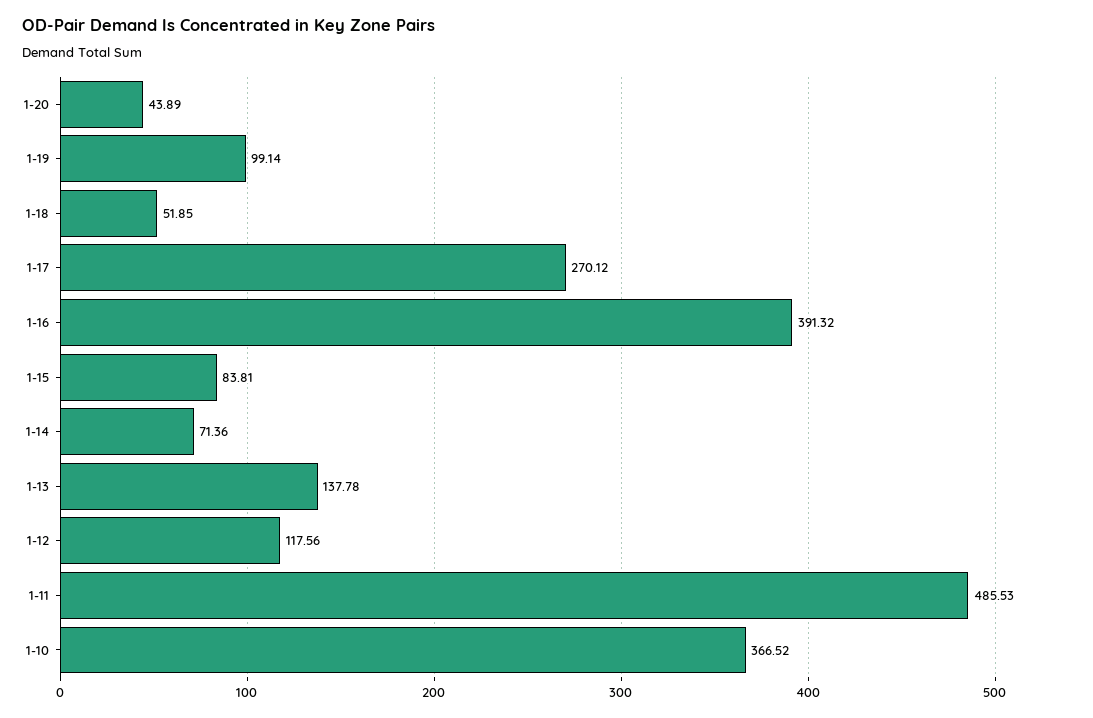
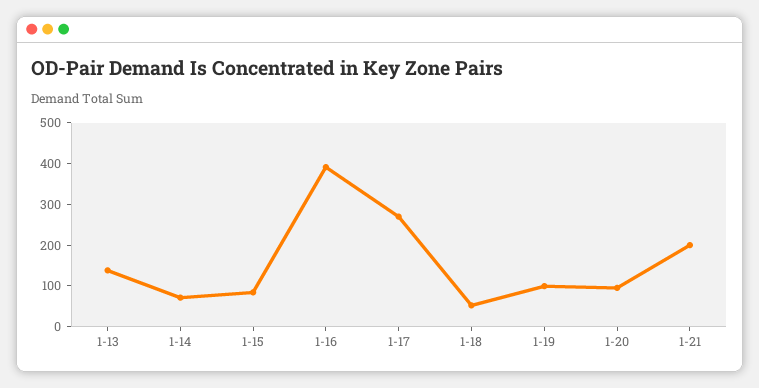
1-20: 43.89 -> 100
1-12: 117.56 -> none
1-11: 485.53 -> none
1-10: 366.52 -> none
1-21: none -> 200

